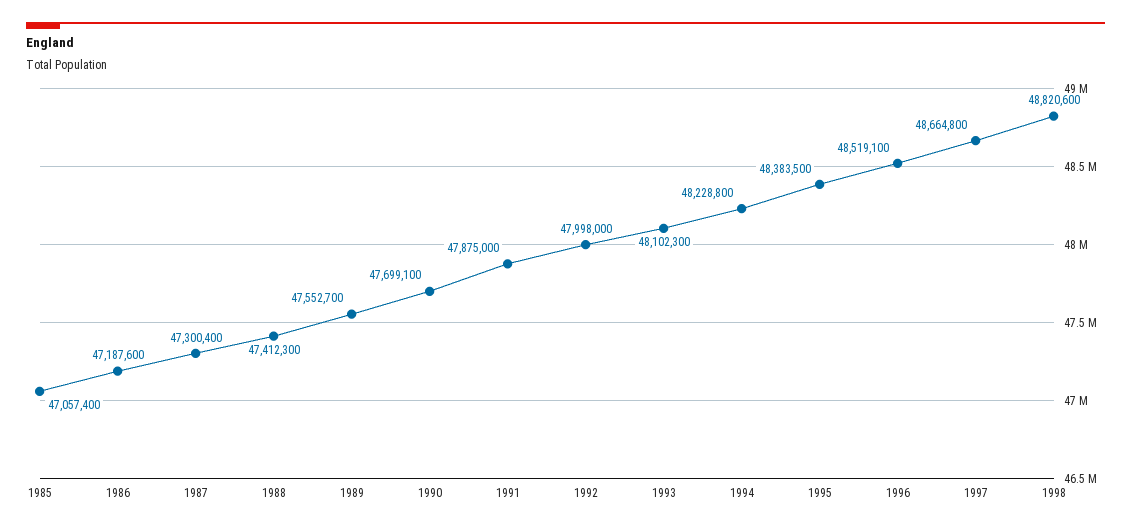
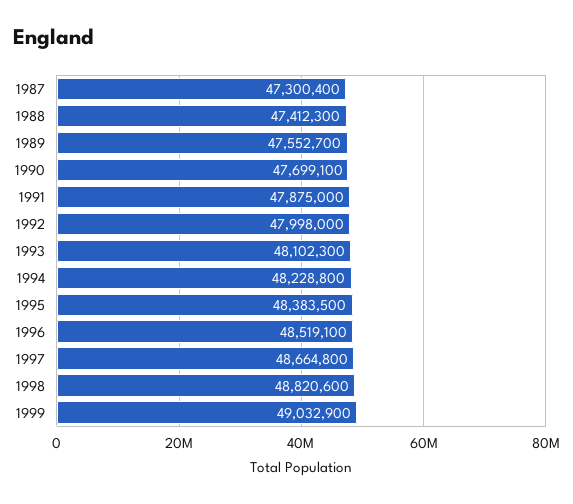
1985: 47057400 -> none
1986: 47187600 -> none
1999: none -> 49032900

